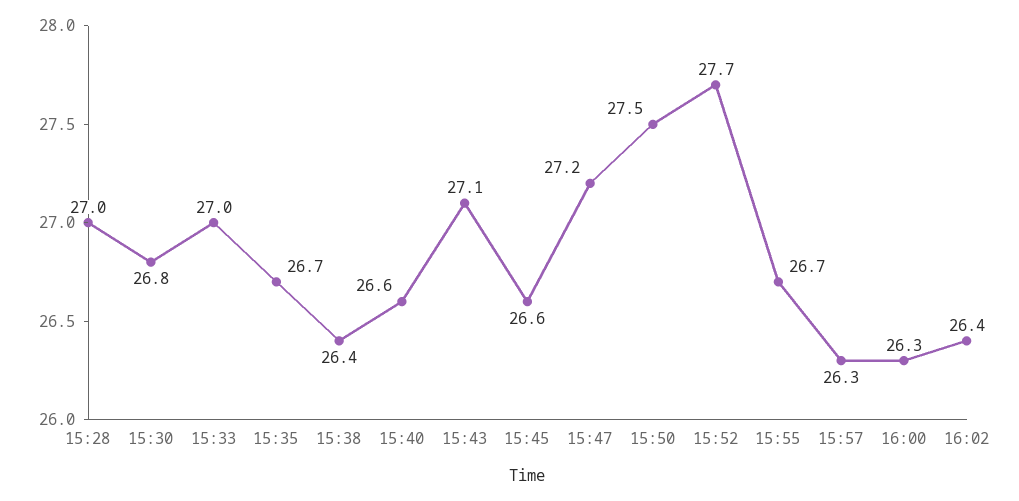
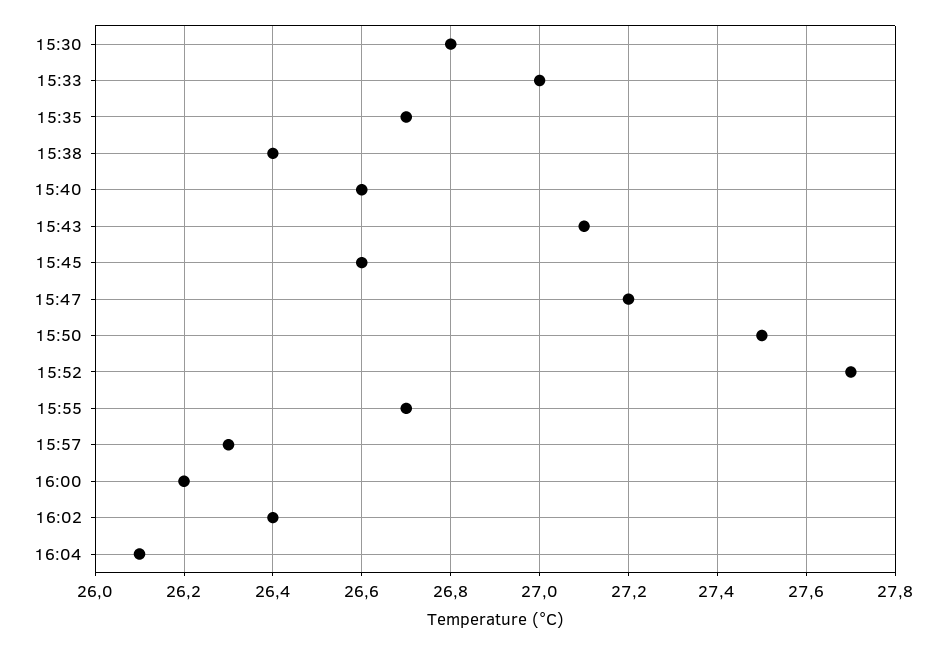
15:28: 27 -> none
16:00: 26.3 -> 26.2
16:04: none -> 26.1

